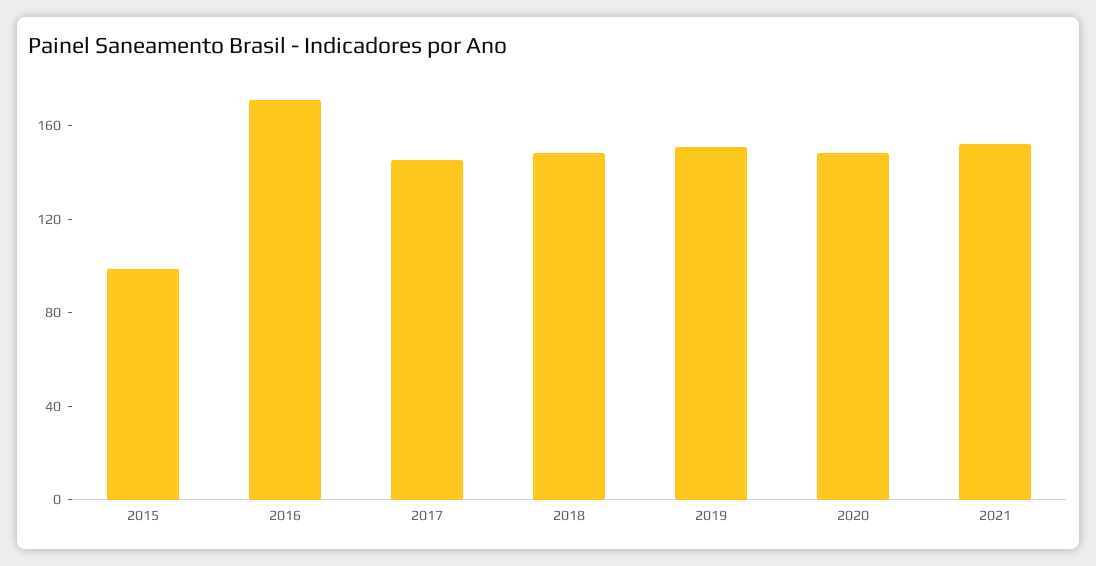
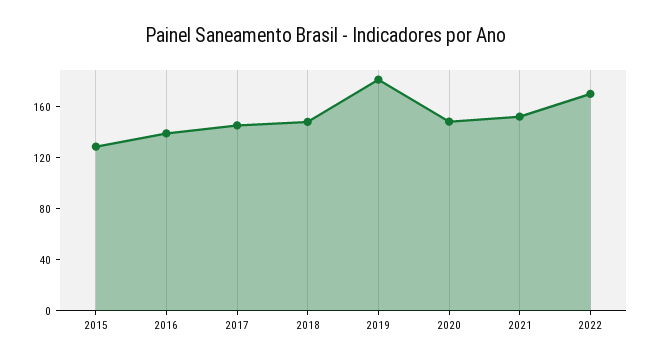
2015: 100 -> 130
2016: 170 -> 140
2019: 150 -> 180
2022: none -> 170

